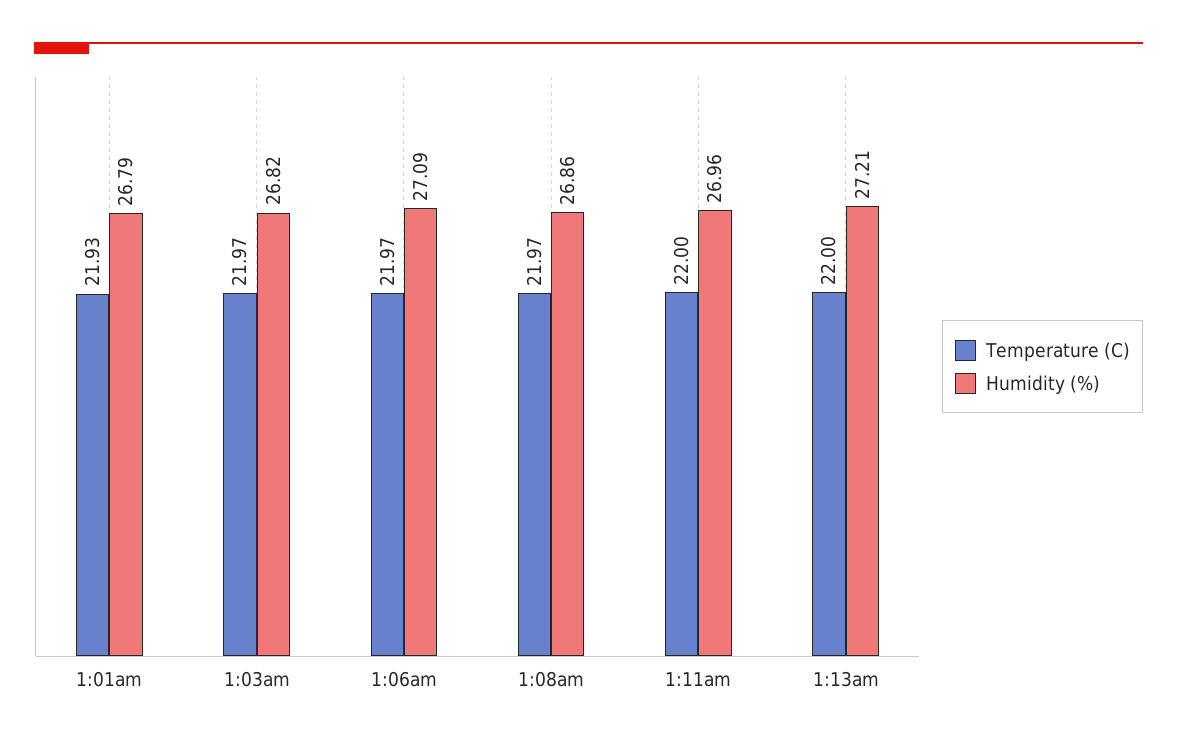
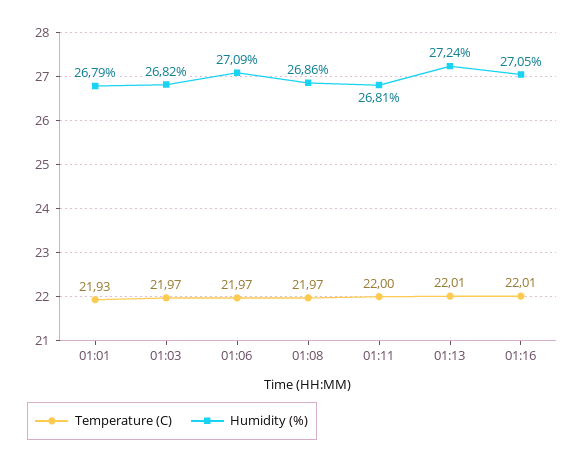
Humidity (%), 1:11am: 26.96 -> 26.81
Temperature (C), 1:13am: 22 -> 22.01
Humidity (%), 1:13am: 27.21 -> 27.24
Temperature (C), 01:16: none -> 22.01
Humidity (%), 01:16: none -> 27.05

